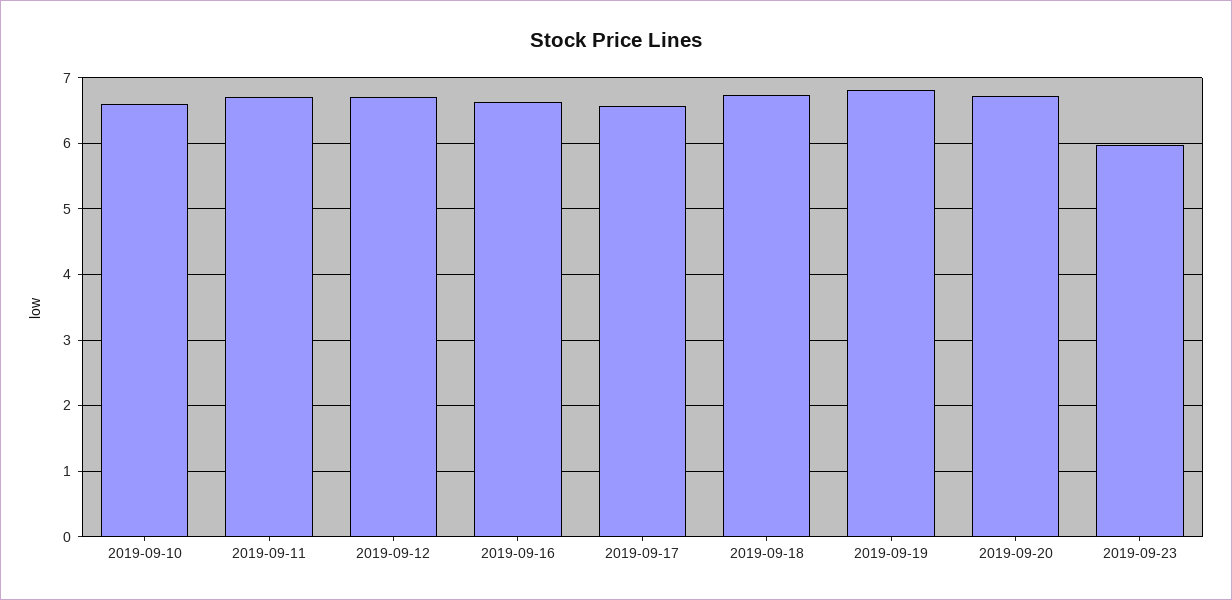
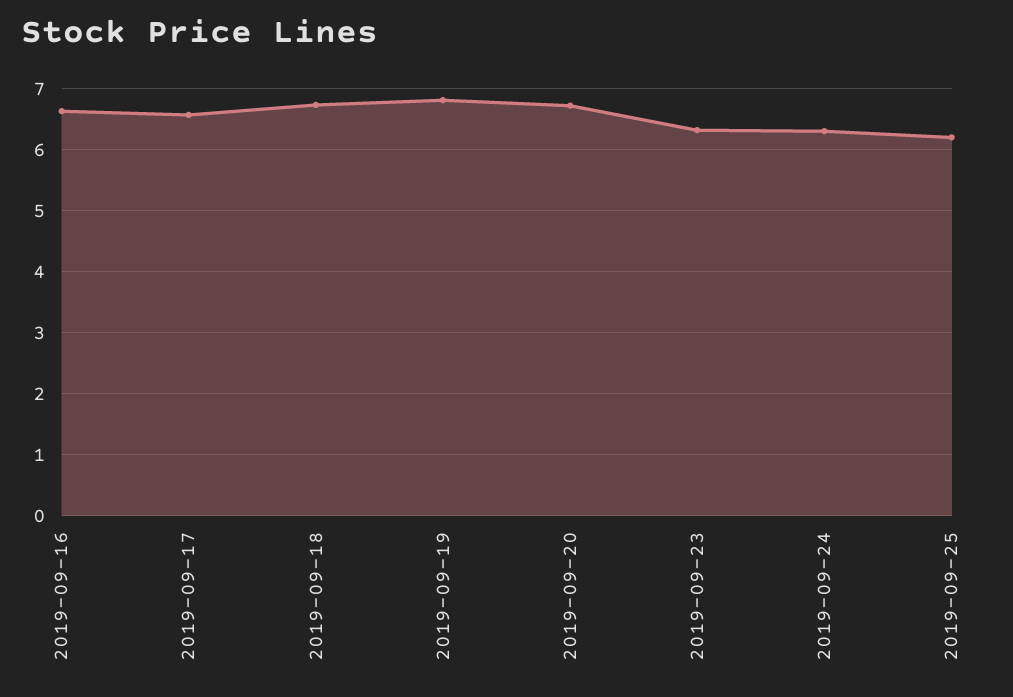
2019-09-10: 6.6 -> none
2019-09-11: 6.7 -> none
2019-09-12: 6.7 -> none
2019-09-23: 6 -> 6.3
2019-09-24: none -> 6.3
2019-09-25: none -> 6.2

